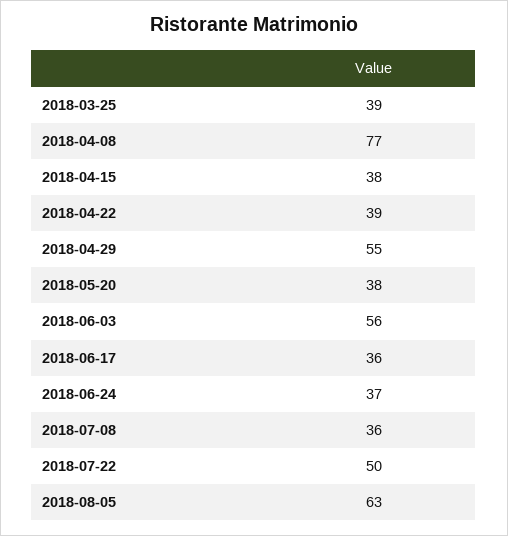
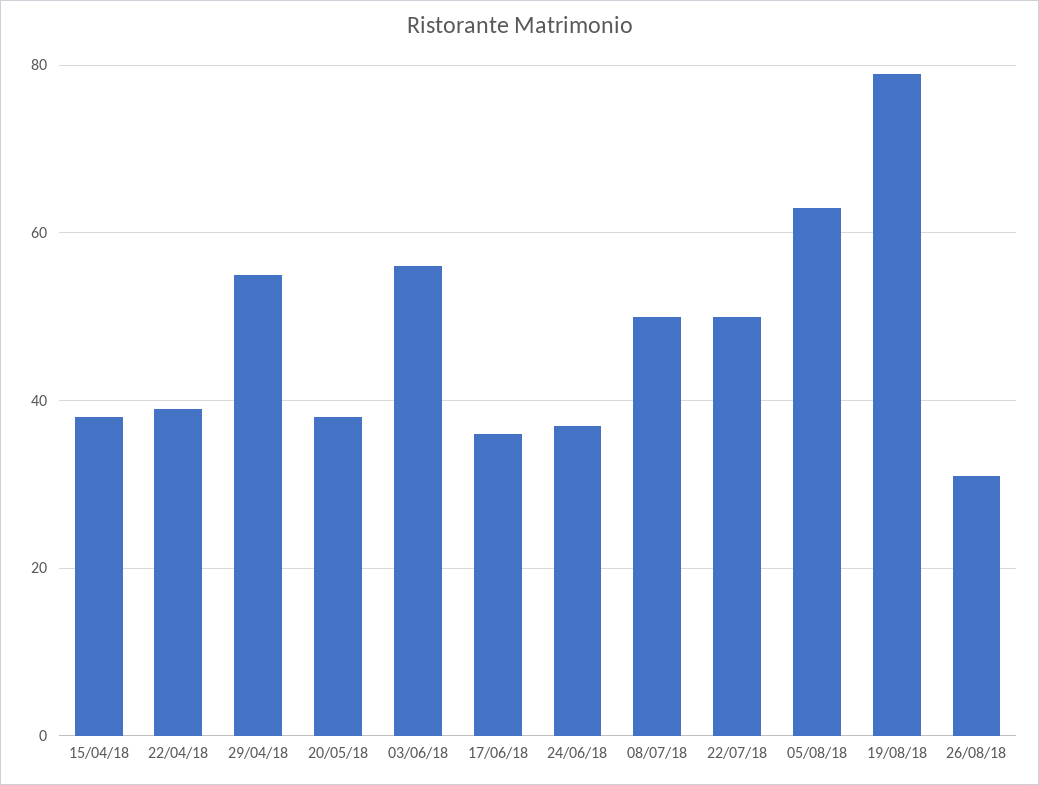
2018-03-25: 39 -> none
2018-04-08: 77 -> none
2018-07-08: 36 -> 50
19/08/18: none -> 80
26/08/18: none -> 30

